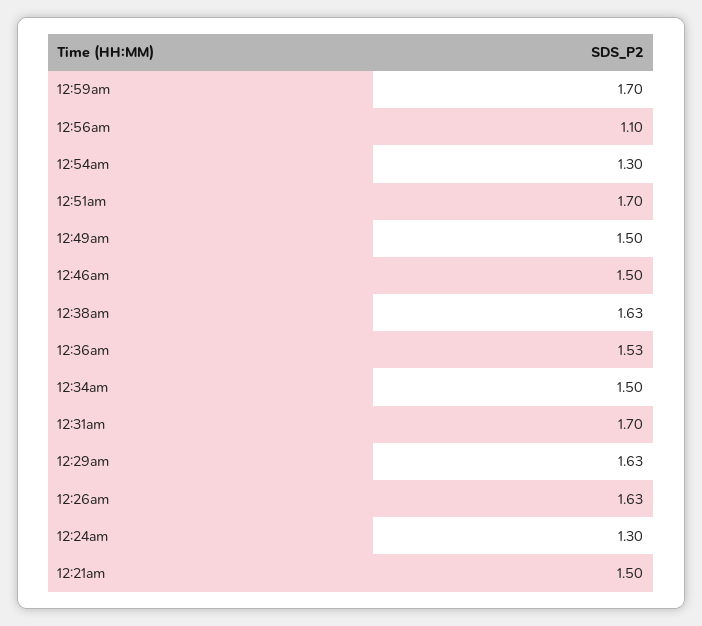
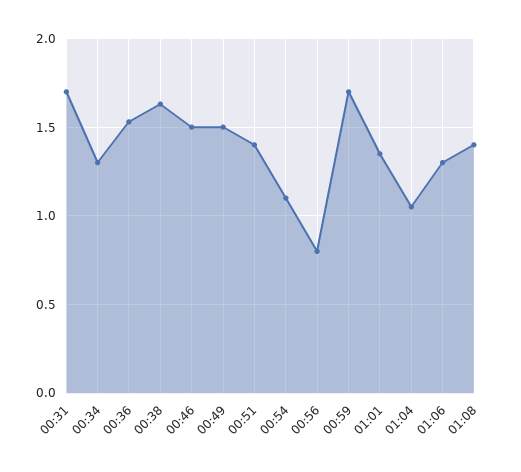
12:56am: 1.1 -> 0.8
12:54am: 1.3 -> 1.1
12:51am: 1.7 -> 1.4
12:34am: 1.5 -> 1.3
12:29am: 1.63 -> none
12:26am: 1.63 -> none
12:24am: 1.3 -> none
12:21am: 1.5 -> none
01:01: none -> 1.35
01:04: none -> 1.05
01:06: none -> 1.3
01:08: none -> 1.4

